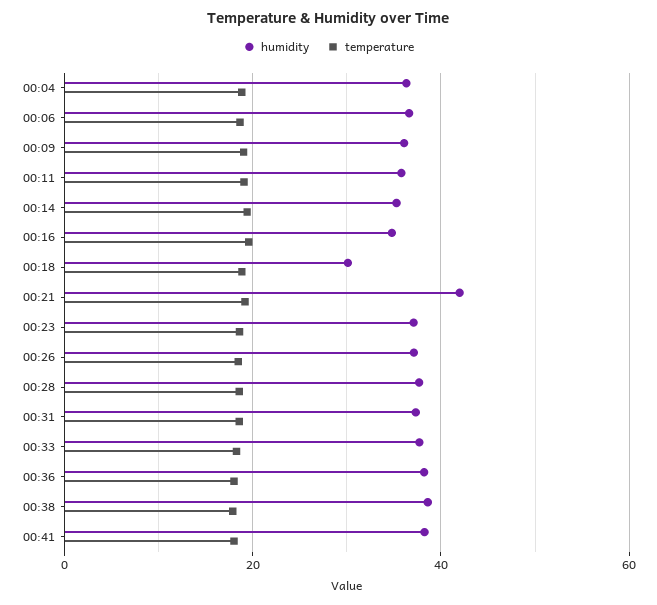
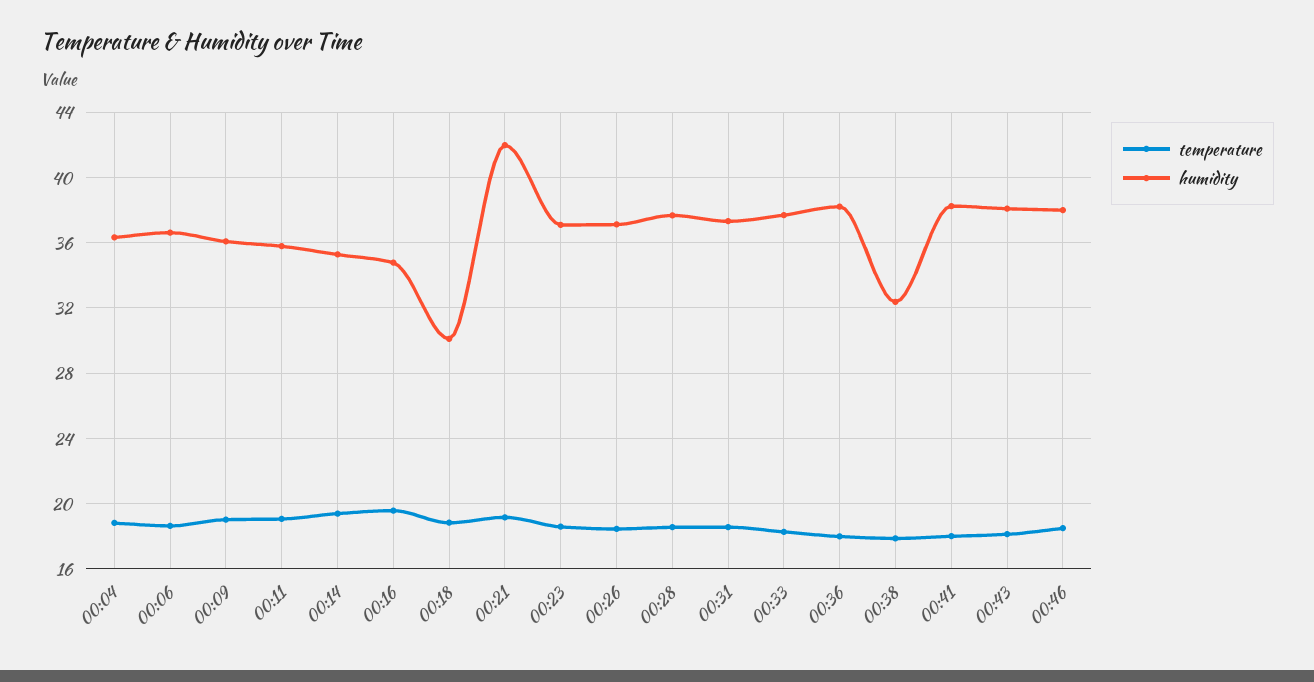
humidity, 00:38: 38 -> 32.5
temperature, 00:43: none -> 18
humidity, 00:43: none -> 38
temperature, 00:46: none -> 18.5
humidity, 00:46: none -> 38

